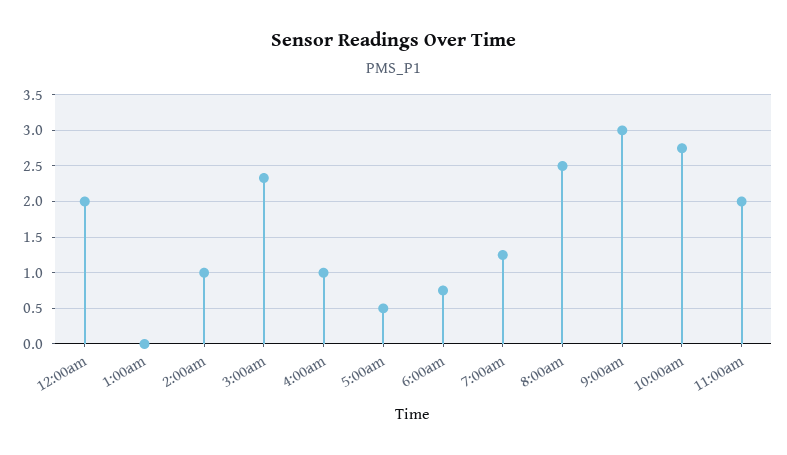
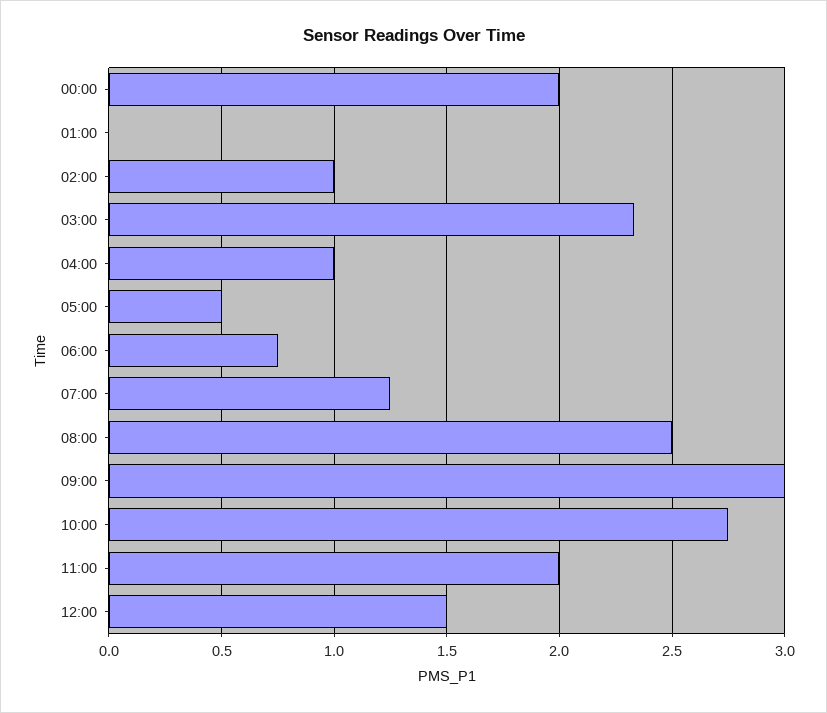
12:00: none -> 1.5

